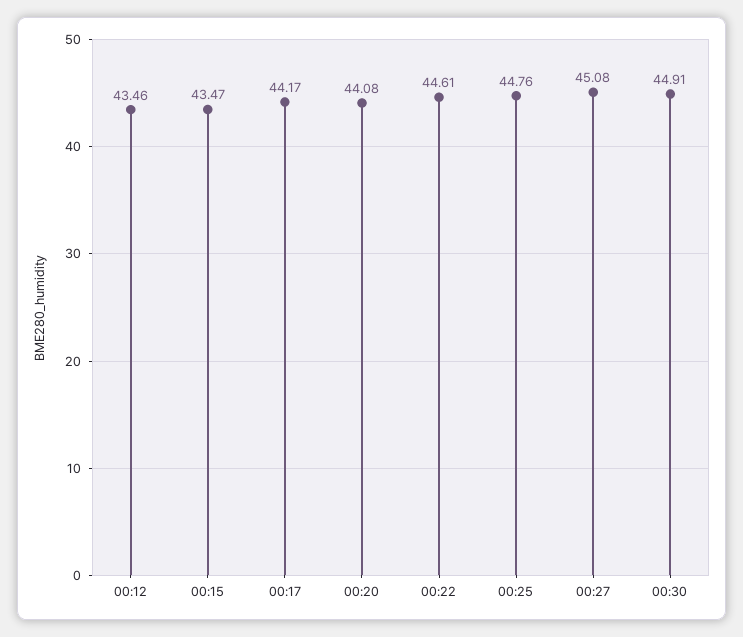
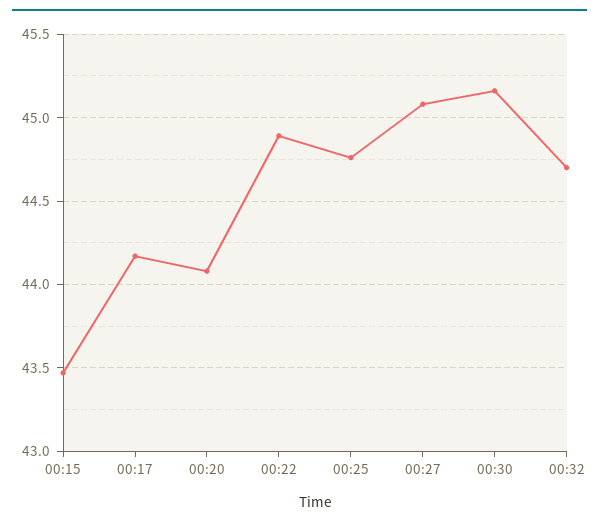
00:12: 43.46 -> none
00:22: 44.61 -> 44.9
00:30: 44.91 -> 45.15
00:32: none -> 44.7

